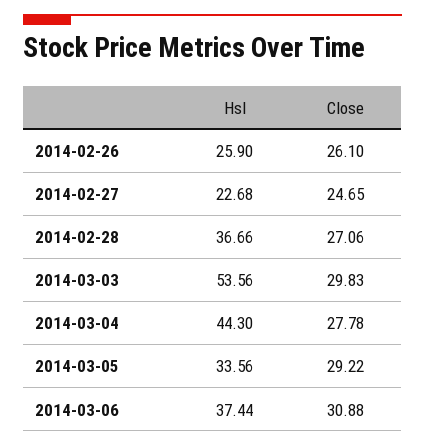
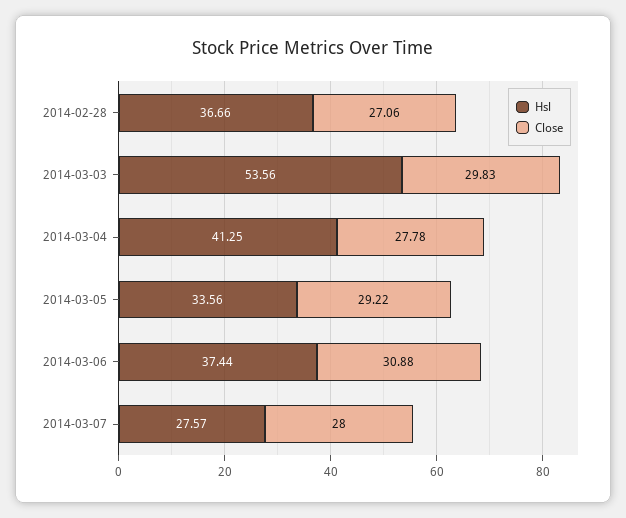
Hsl, 2014-02-26: 25.9 -> none
Close, 2014-02-26: 26.1 -> none
Hsl, 2014-02-27: 22.68 -> none
Close, 2014-02-27: 24.65 -> none
Hsl, 2014-03-04: 44.3 -> 41.25
Hsl, 2014-03-07: none -> 27.57
Close, 2014-03-07: none -> 28

